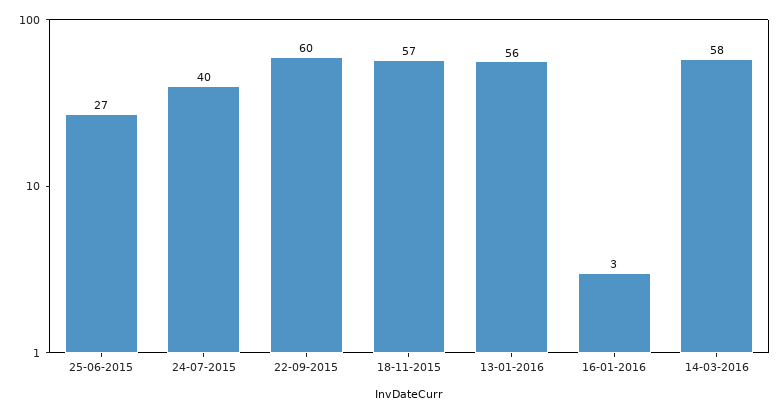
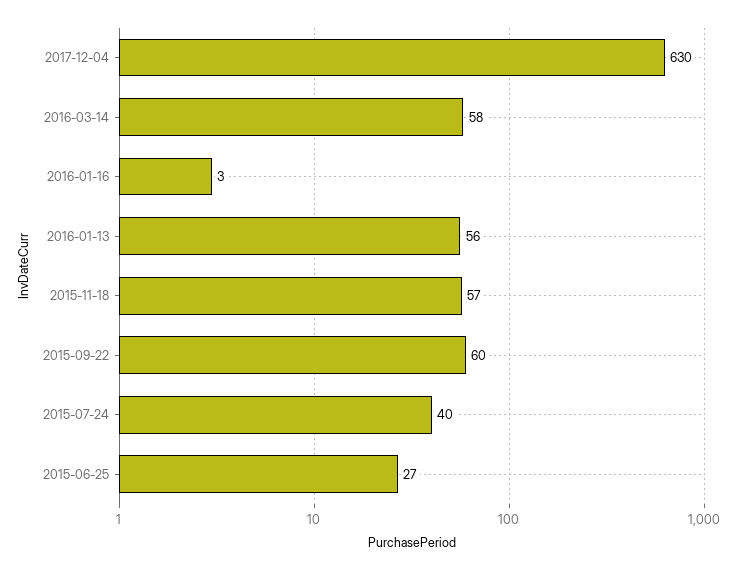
2017-12-04: none -> 630

